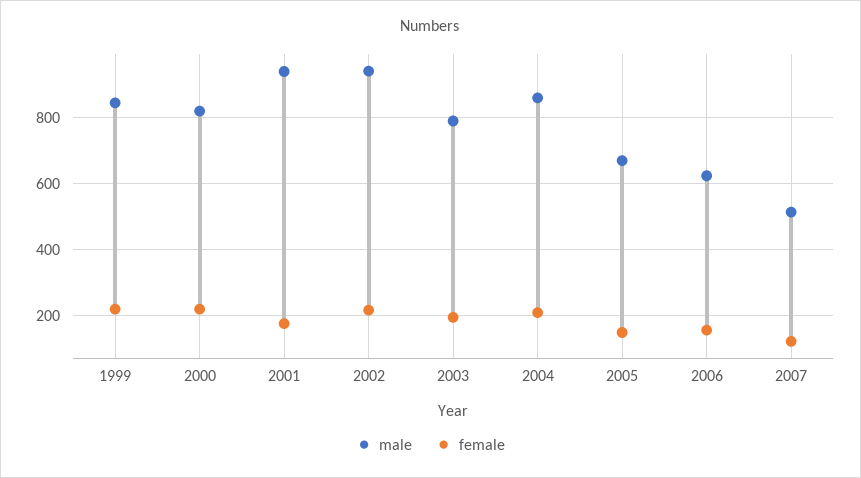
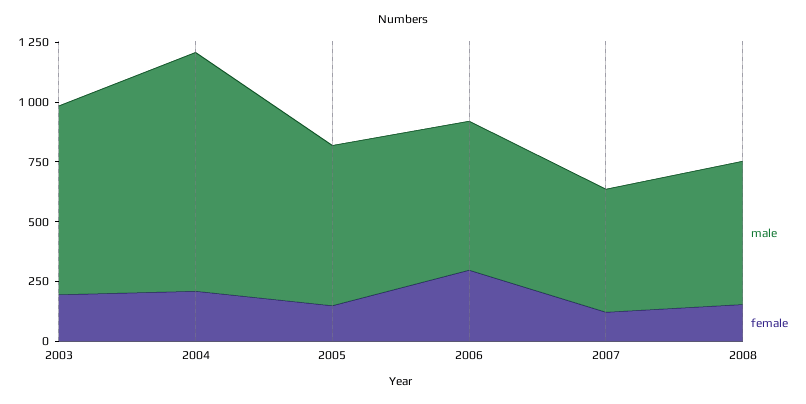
male, 1999: 840 -> none
female, 1999: 220 -> none
male, 2000: 820 -> none
female, 2000: 220 -> none
male, 2001: 940 -> none
female, 2001: 180 -> none
male, 2002: 940 -> none
female, 2002: 220 -> none
male, 2004: 860 -> 1000
female, 2006: 160 -> 300
male, 2008: none -> 600
female, 2008: none -> 150

